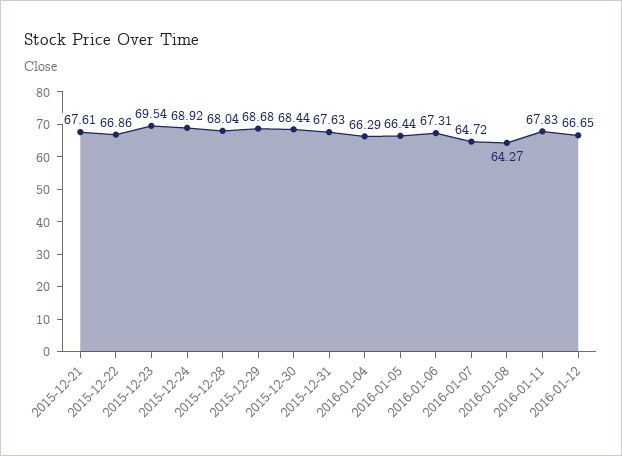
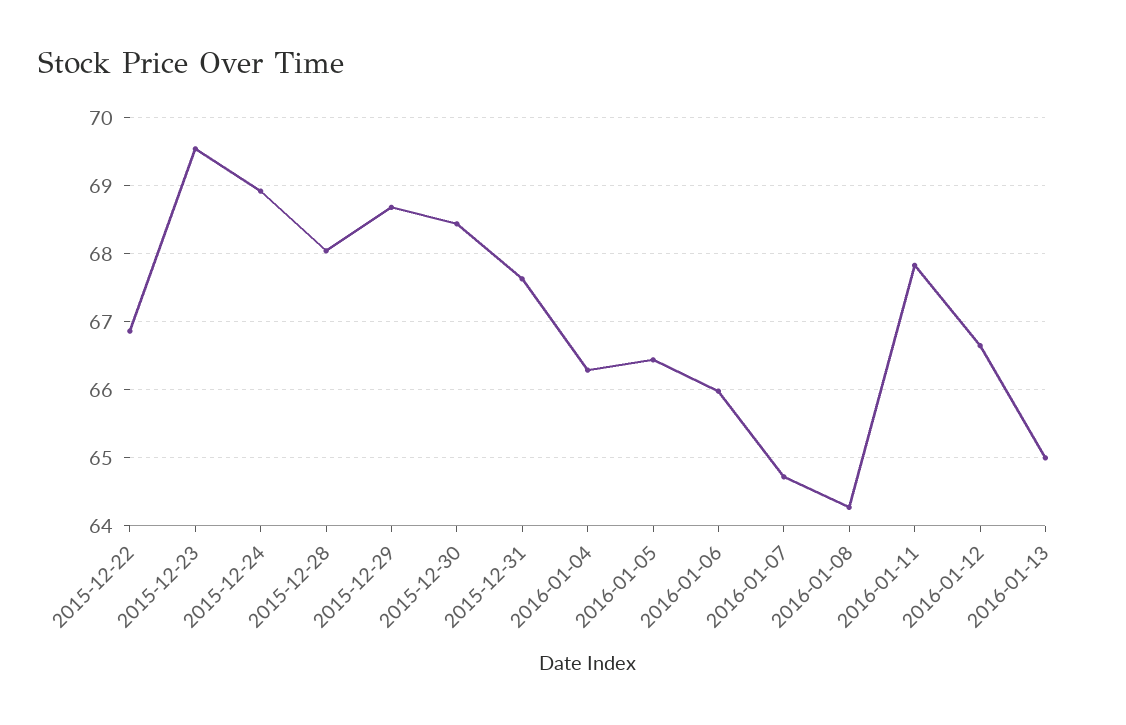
2015-12-21: 67.61 -> none
2016-01-06: 67.31 -> 66
2016-01-13: none -> 65

